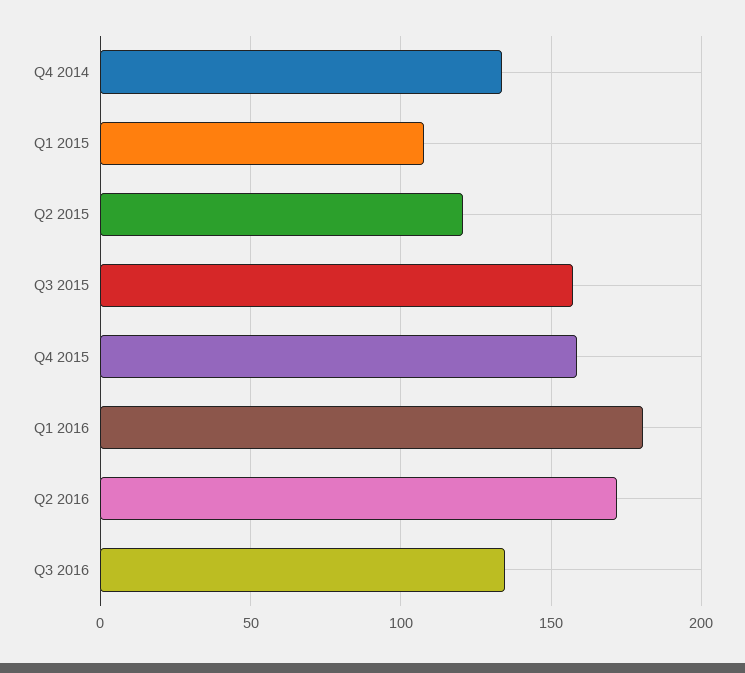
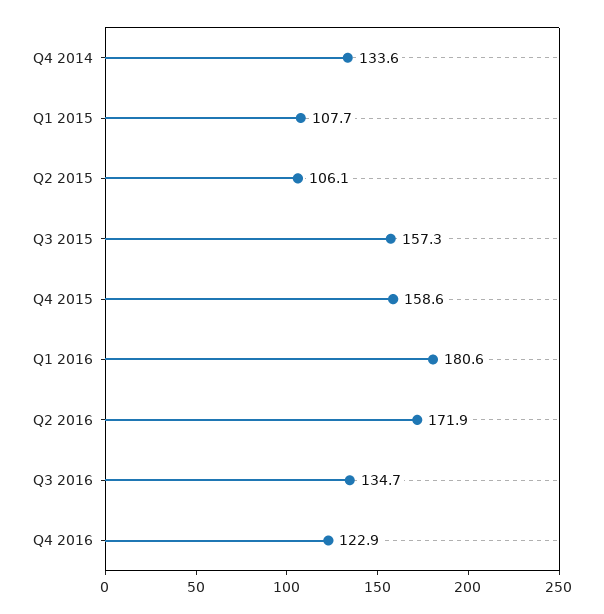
Q2 2015: 120 -> 106.1
Q4 2016: none -> 122.9

